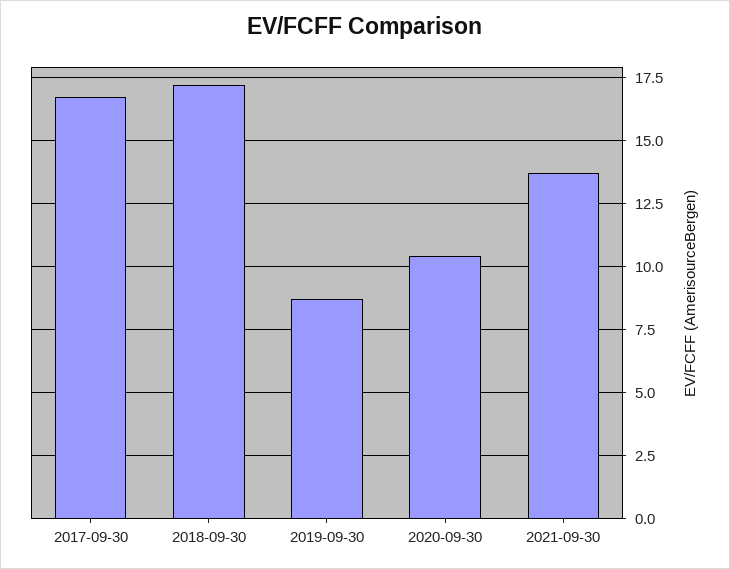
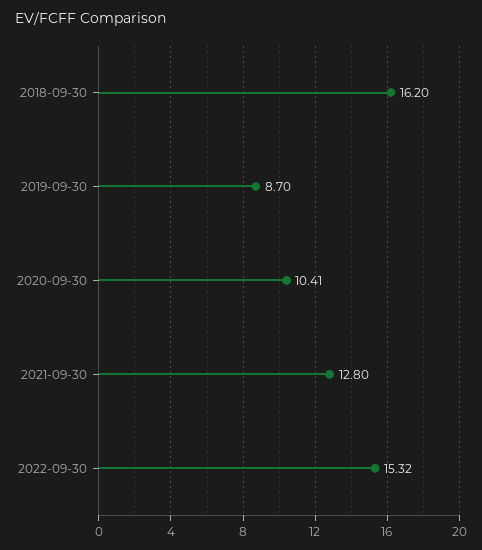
2017-09-30: 16.75 -> none
2018-09-30: 17.25 -> 16.2
2021-09-30: 13.75 -> 12.8
2022-09-30: none -> 15.32

